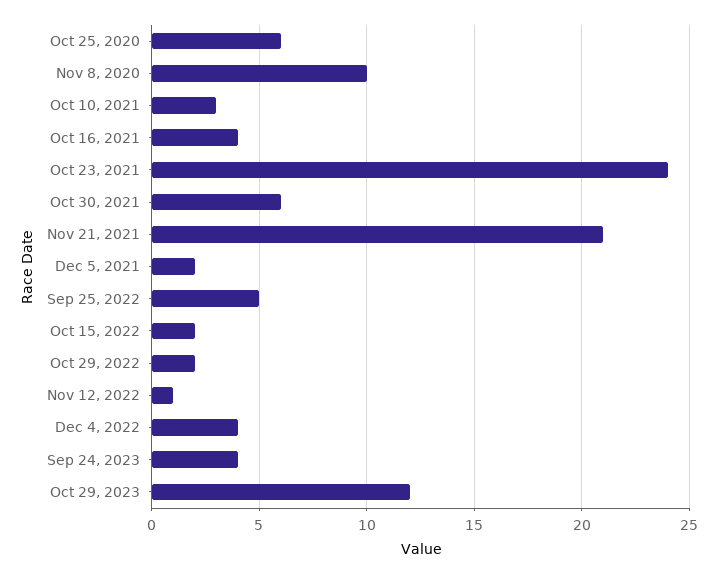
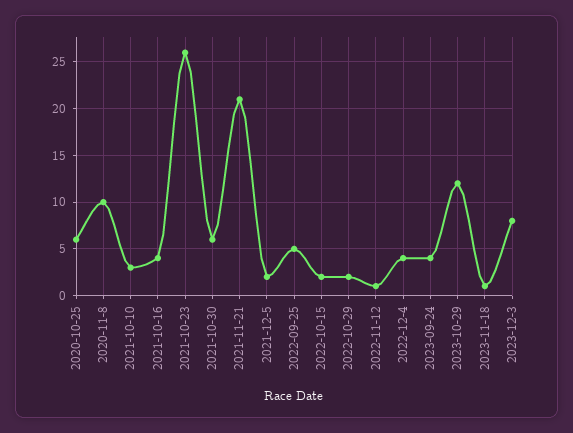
Oct 23, 2021: 24 -> 26
2023-11-18: none -> 1
2023-12-3: none -> 8

